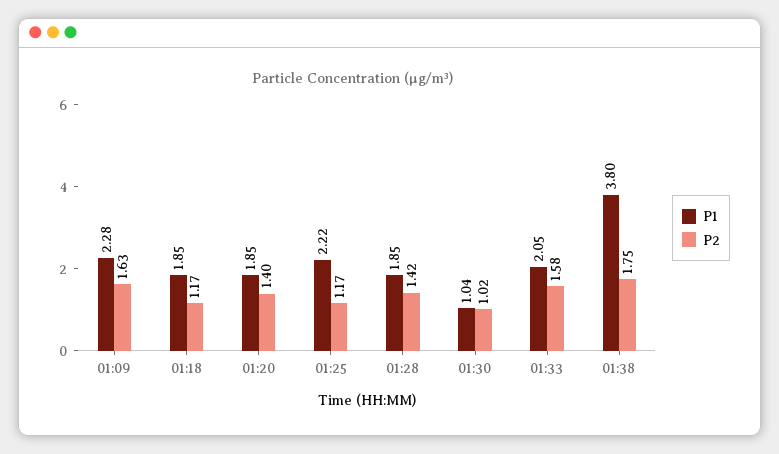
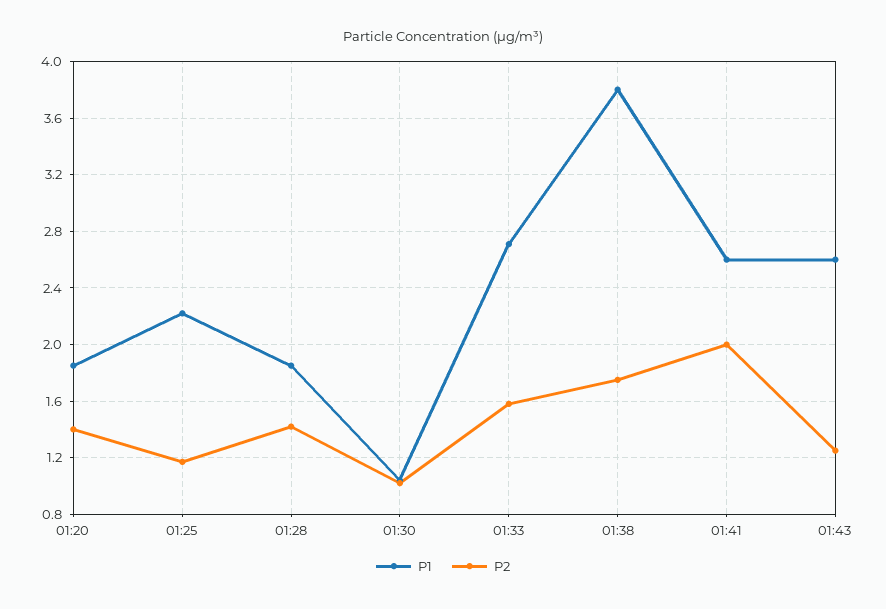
P1, 01:09: 2.28 -> none
P2, 01:09: 1.63 -> none
P1, 01:18: 1.85 -> none
P2, 01:18: 1.17 -> none
P1, 01:33: 2.05 -> 2.7
P1, 01:41: none -> 2.6
P2, 01:41: none -> 2
P1, 01:43: none -> 2.6
P2, 01:43: none -> 1.25

